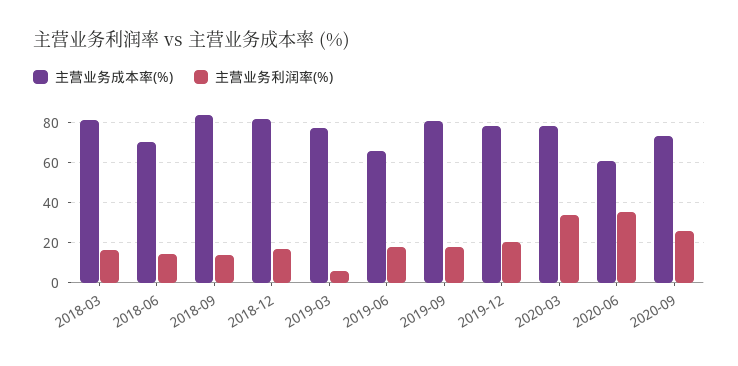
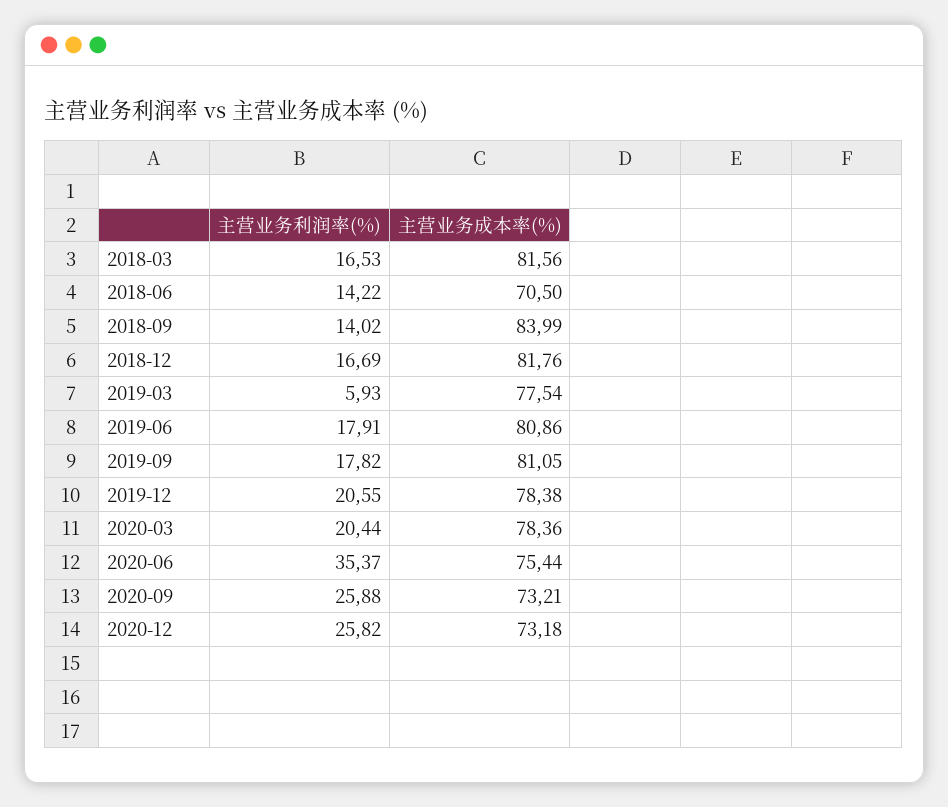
主营业务成本率(%), 2019-06: 65 -> 80.86
主营业务利润率(%), 2020-03: 35 -> 20.44
主营业务成本率(%), 2020-06: 60 -> 75.44
主营业务利润率(%), 2020-12: none -> 25.82
主营业务成本率(%), 2020-12: none -> 73.18

